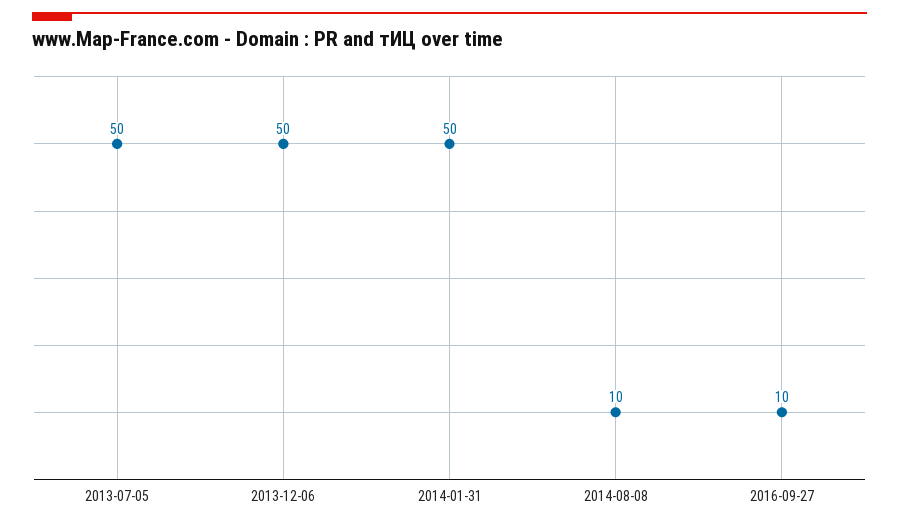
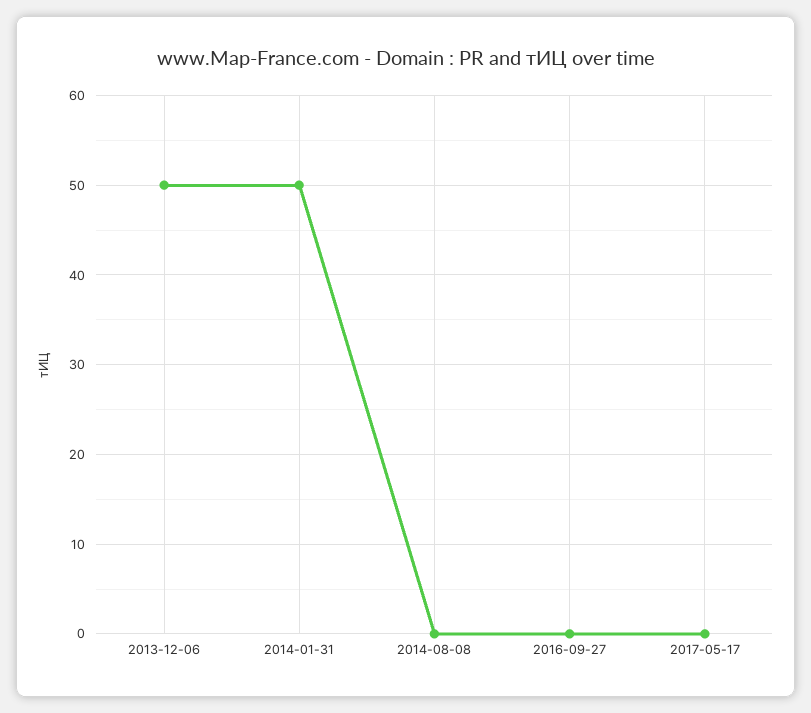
2013-07-05: 50 -> none
2014-08-08: 10 -> 0
2016-09-27: 10 -> 0
2017-05-17: none -> 0

